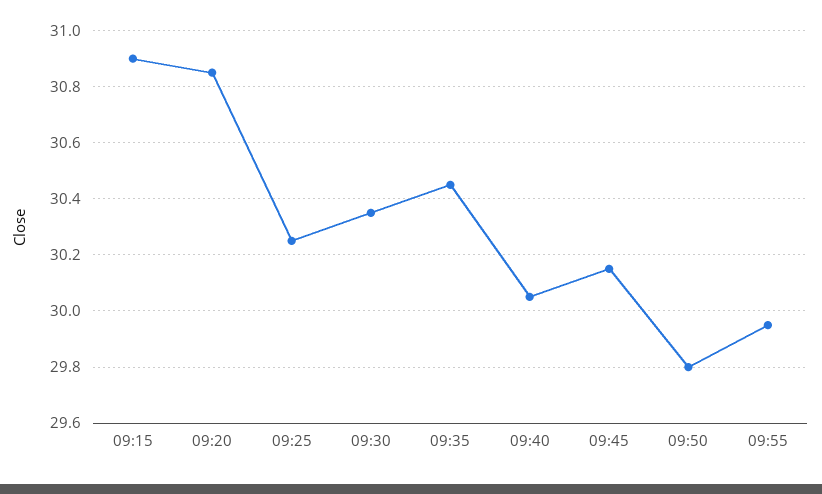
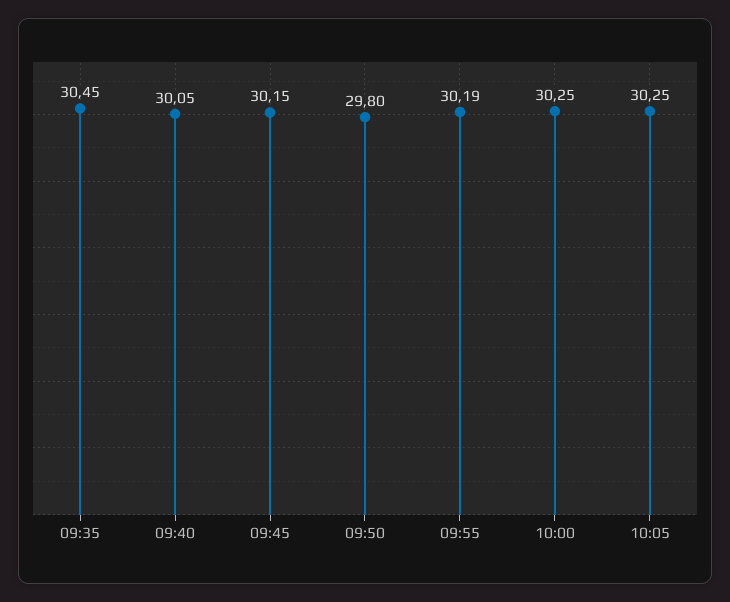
09:15: 30.9 -> none
09:20: 30.85 -> none
09:25: 30.25 -> none
09:30: 30.35 -> none
09:55: 29.95 -> 30.19
10:00: none -> 30.25
10:05: none -> 30.25

